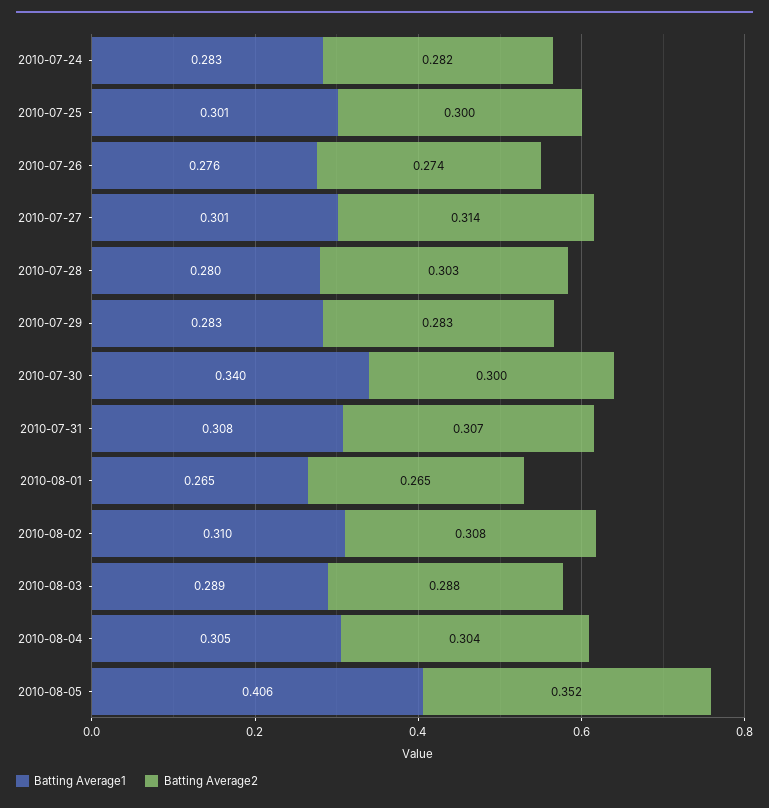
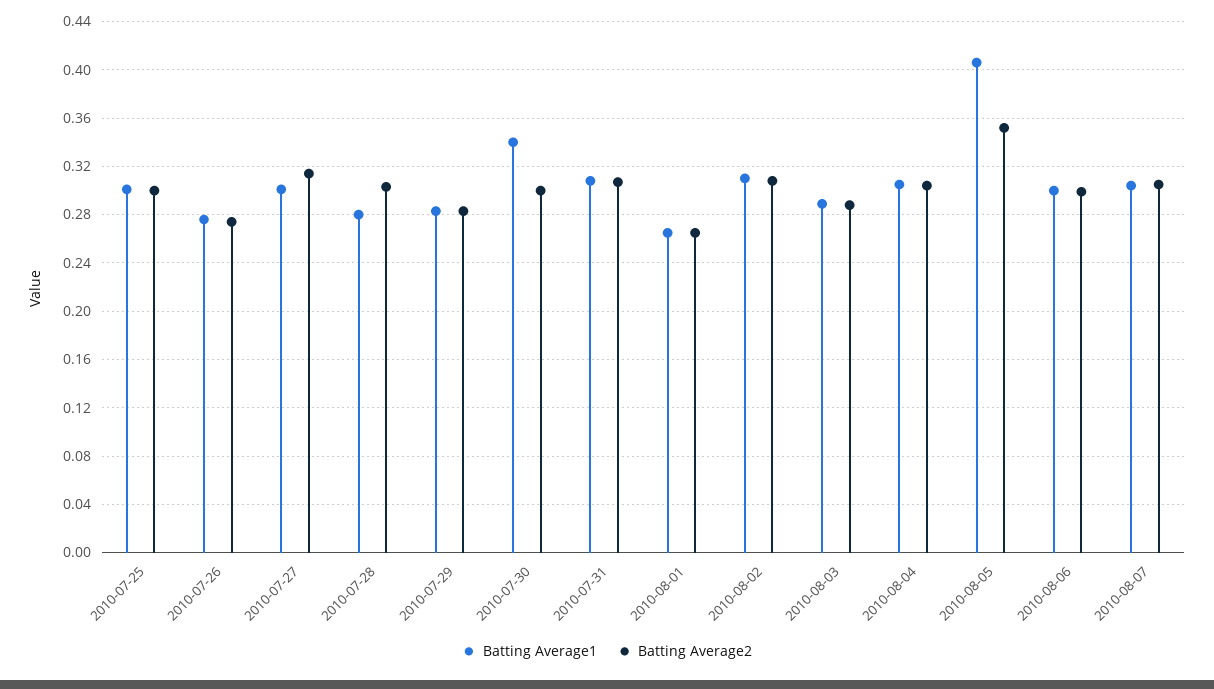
Batting Average1, 2010-07-24: 0.283 -> none
Batting Average2, 2010-07-24: 0.282 -> none
Batting Average1, 2010-08-06: none -> 0.3
Batting Average2, 2010-08-06: none -> 0.3
Batting Average1, 2010-08-07: none -> 0.305
Batting Average2, 2010-08-07: none -> 0.305

